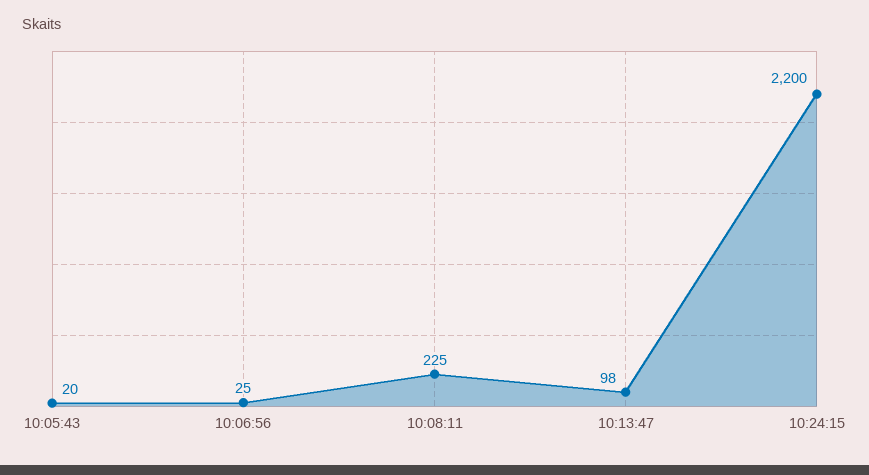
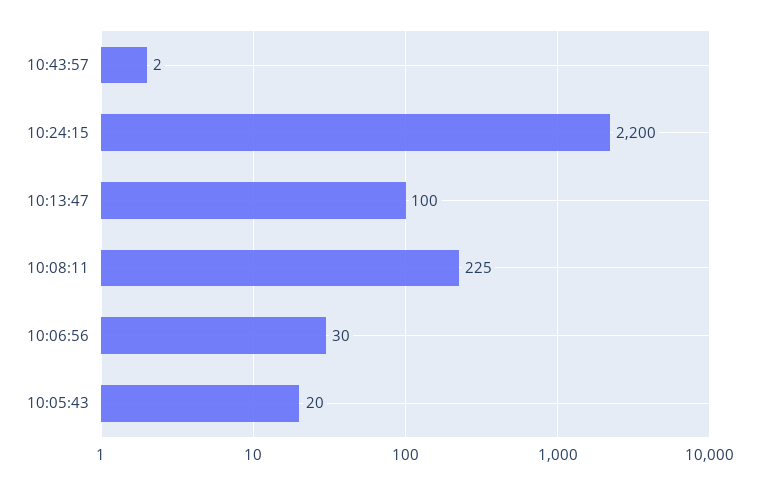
10:06:56: 25 -> 30
10:13:47: 98 -> 100
10:43:57: none -> 2

